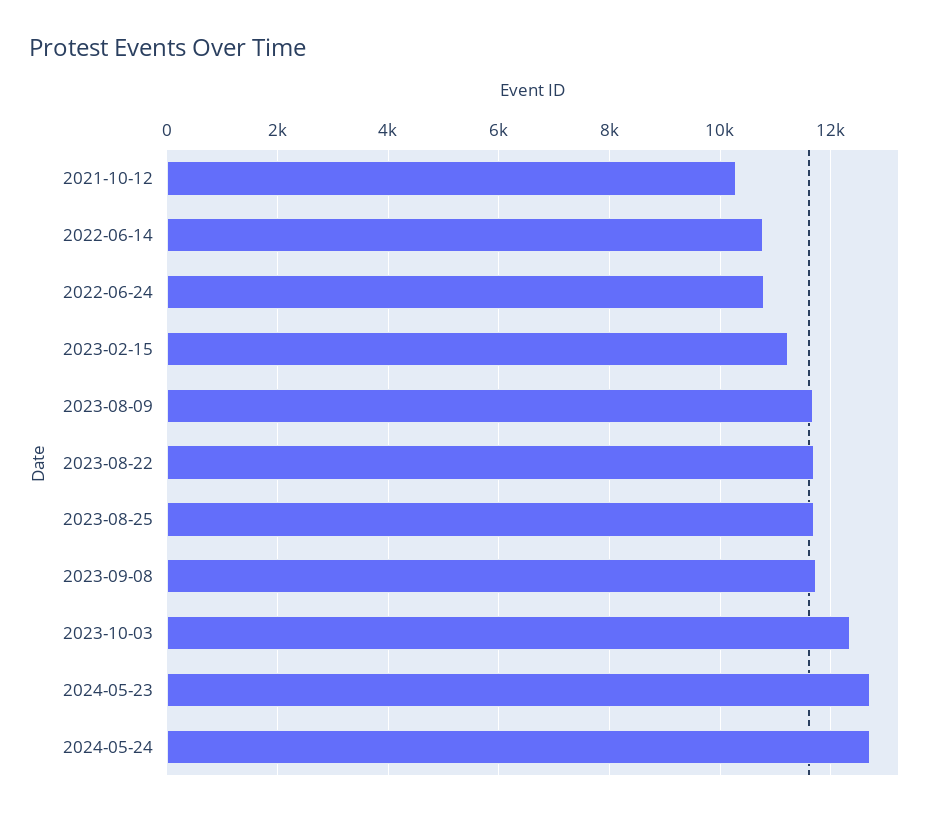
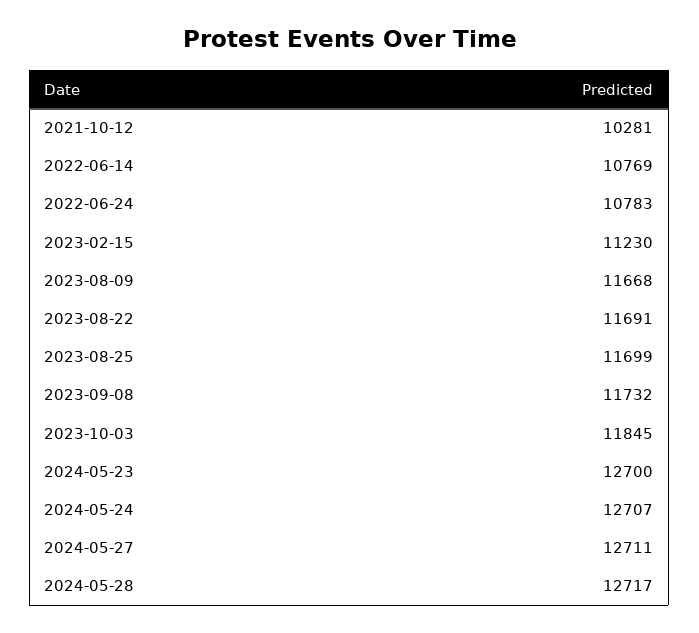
2023-10-03: 12400 -> 11845
2024-05-27: none -> 12711
2024-05-28: none -> 12717

